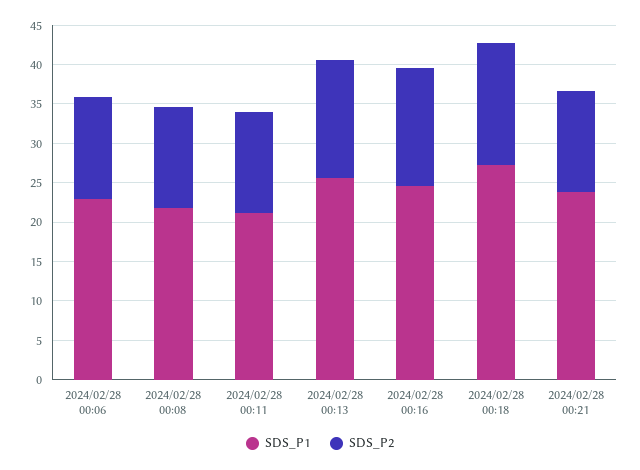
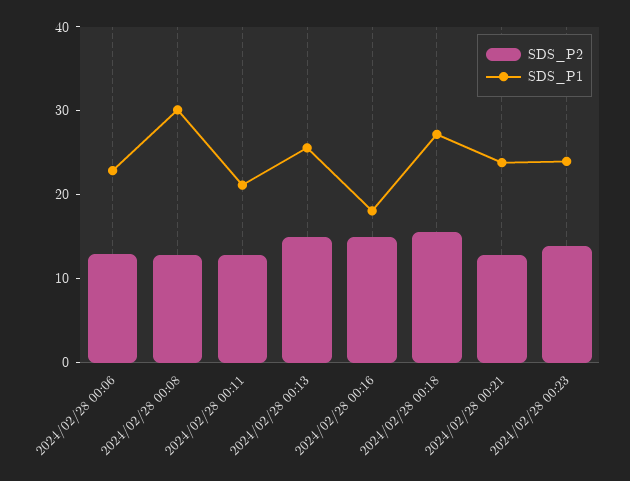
SDS_P1, 2024/02/28 00:08: 22.5 -> 30
SDS_P1, 2024/02/28 00:16: 25 -> 18
SDS_P2, 2024/02/28 00:23: none -> 14
SDS_P1, 2024/02/28 00:23: none -> 24

